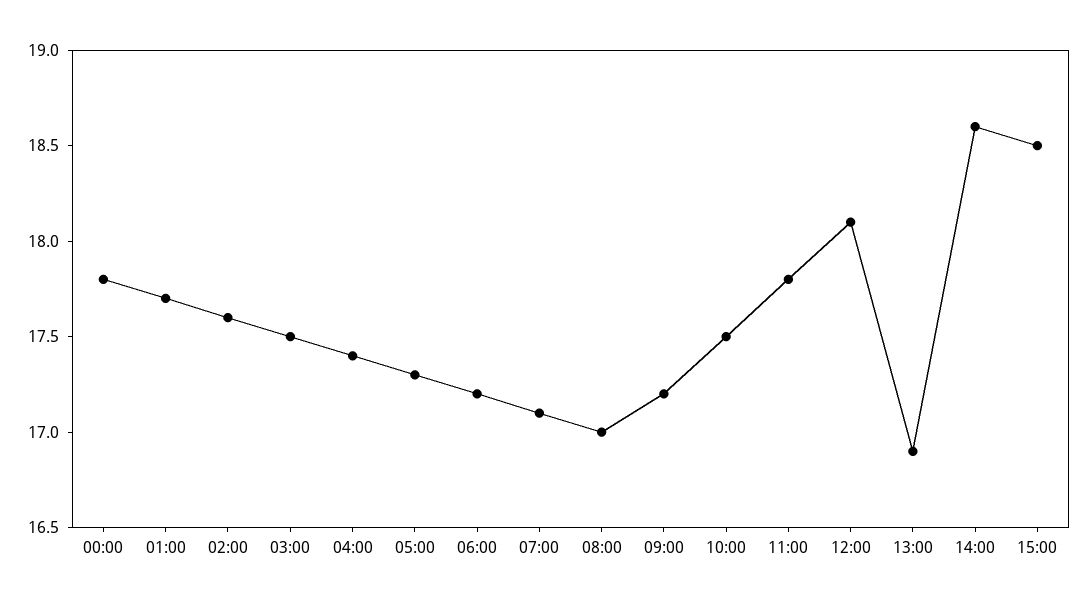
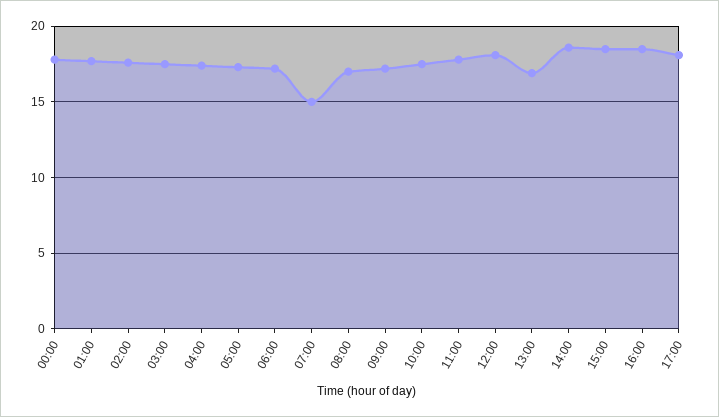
07:00: 17.1 -> 15
16:00: none -> 18.5
17:00: none -> 18

